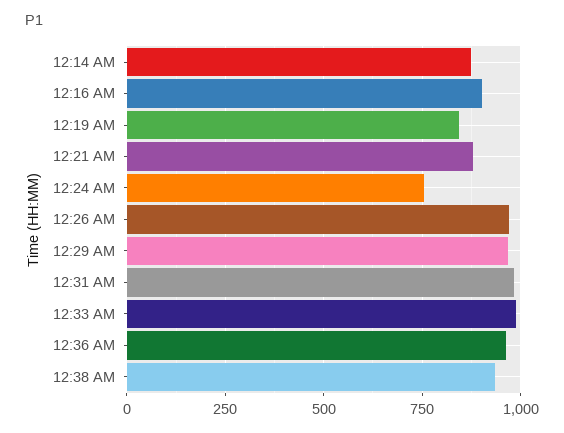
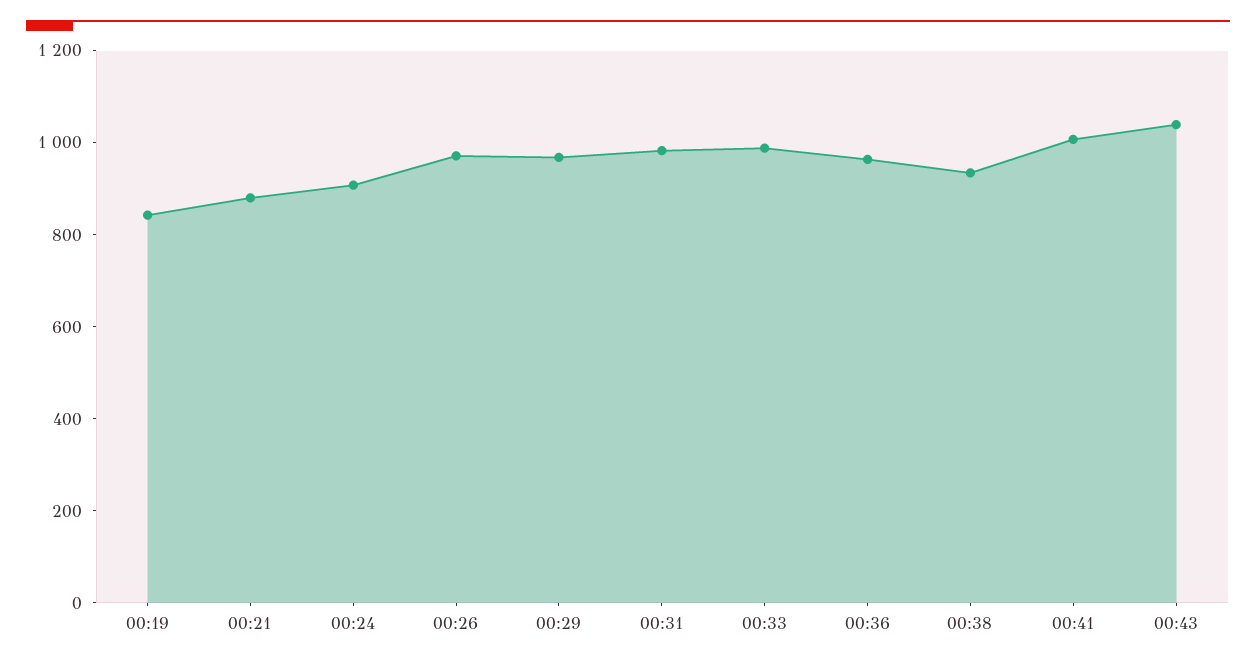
12:14 AM: 875 -> none
12:16 AM: 900 -> none
12:24 AM: 750 -> 900
00:41: none -> 1000
00:43: none -> 1050

